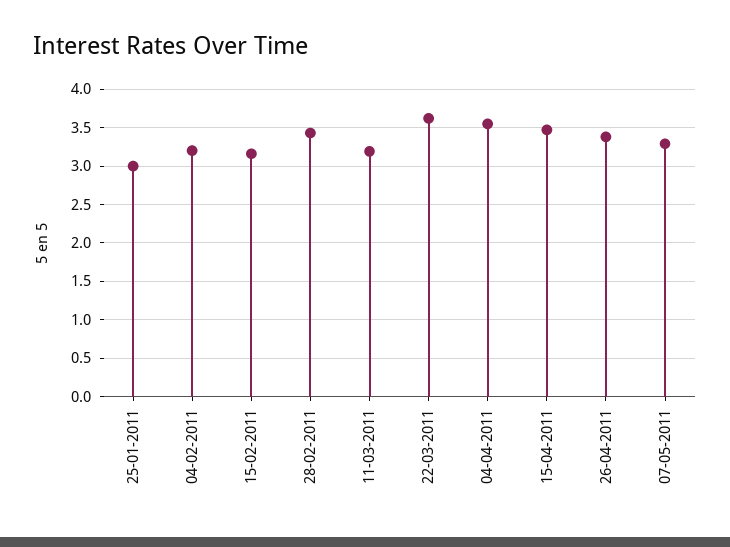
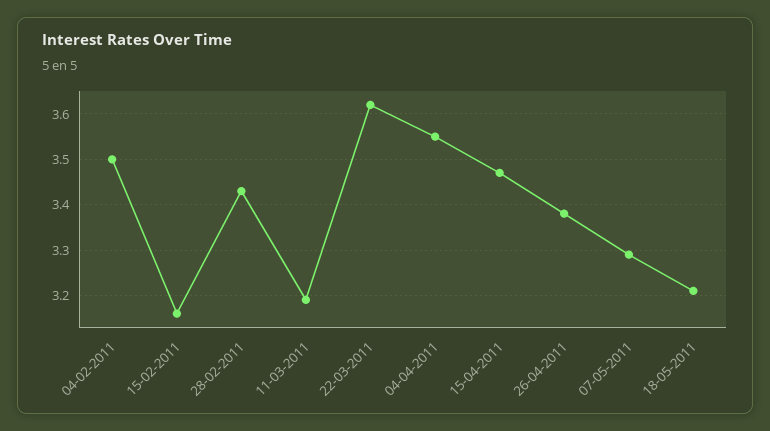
25-01-2011: 3 -> none
04-02-2011: 3.2 -> 3.5
18-05-2011: none -> 3.2

